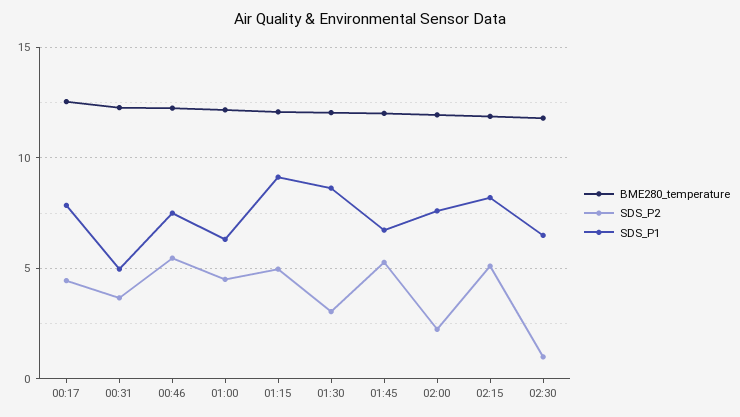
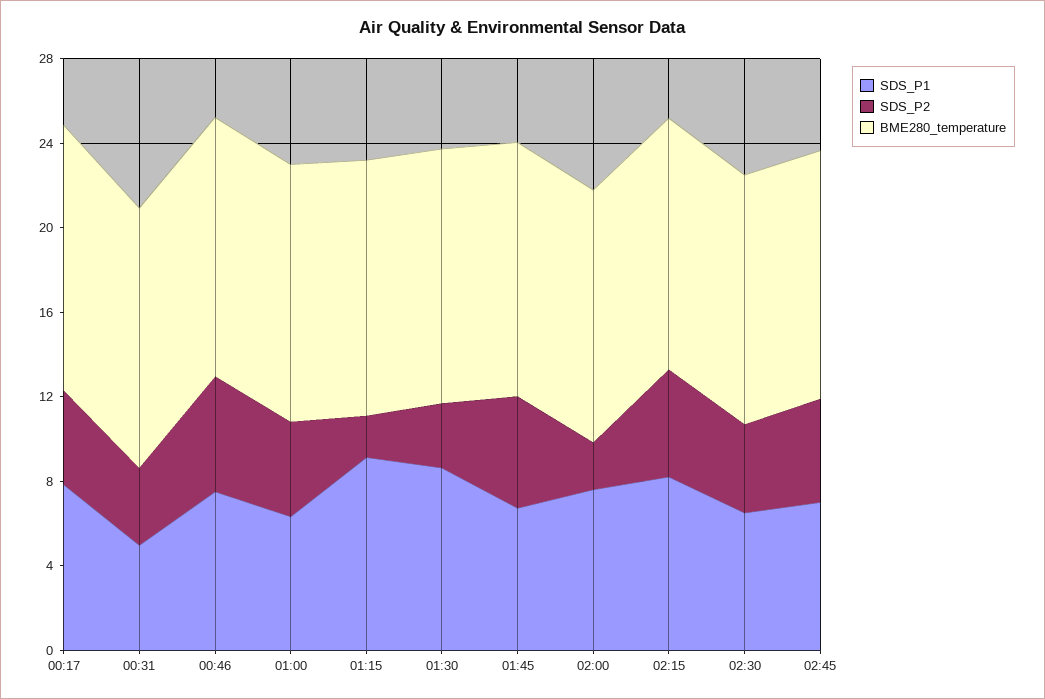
SDS_P2, 01:15: 5 -> 2
SDS_P2, 02:30: 1 -> 4
SDS_P1, 02:45: none -> 7
SDS_P2, 02:45: none -> 5
BME280_temperature, 02:45: none -> 12

